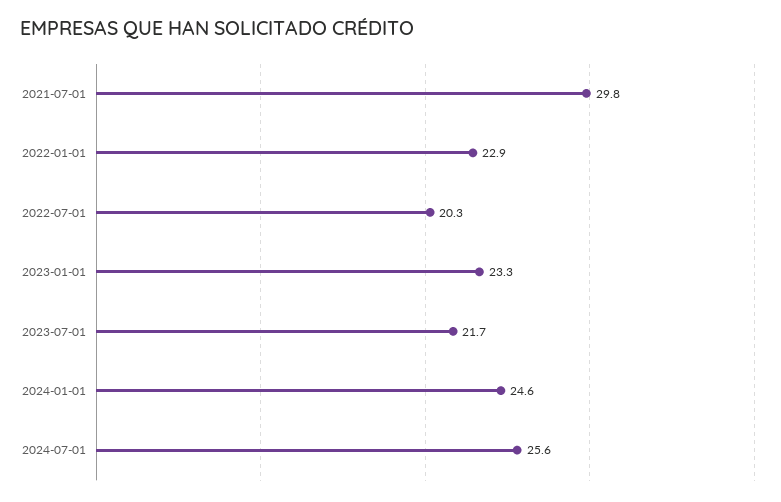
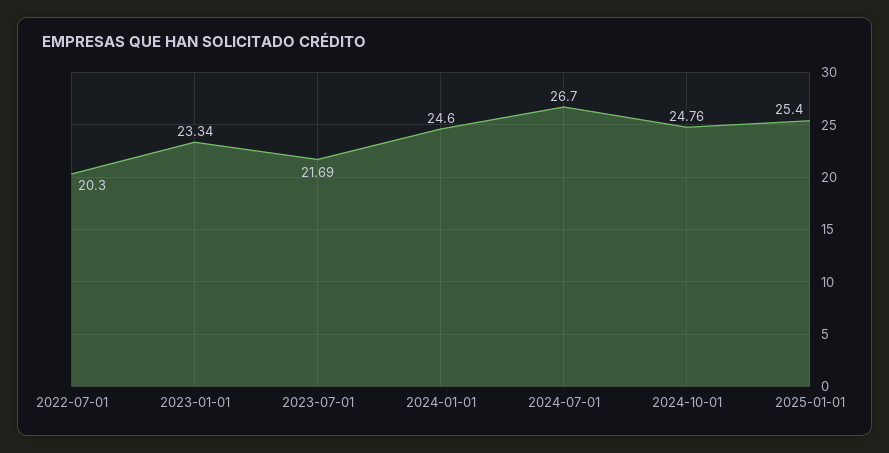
2021-07-01: 29.8 -> none
2022-01-01: 22.9 -> none
2024-07-01: 25.6 -> 26.7
2024-10-01: none -> 24.76
2025-01-01: none -> 25.4

